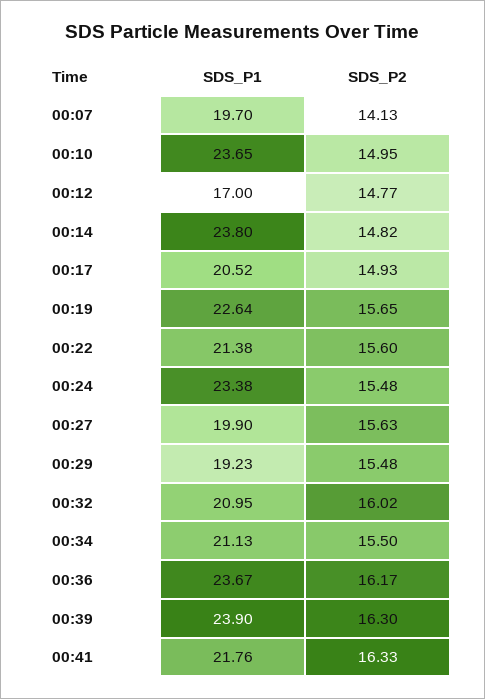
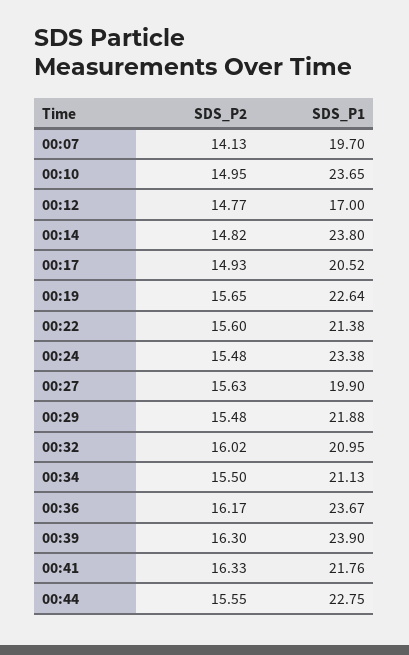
SDS_P1, 00:29: 19.23 -> 21.88
SDS_P2, 00:44: none -> 15.55
SDS_P1, 00:44: none -> 22.75

